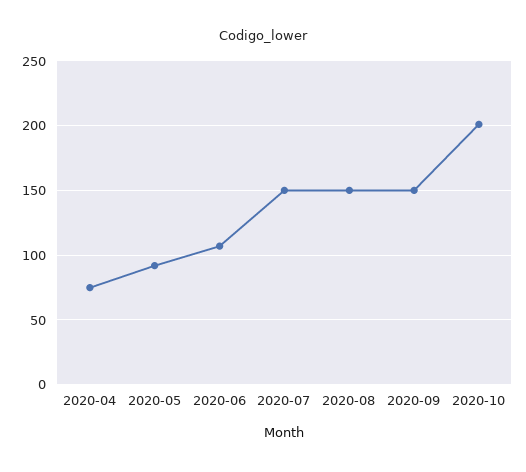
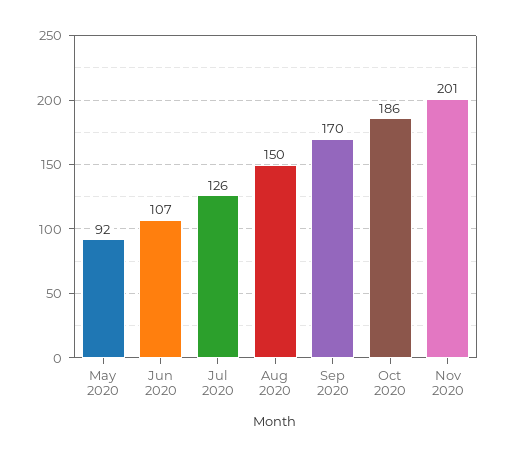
2020-04: 75 -> none
2020-07: 150 -> 126
2020-09: 150 -> 170
2020-10: 200 -> 186
Nov 2020: none -> 201

